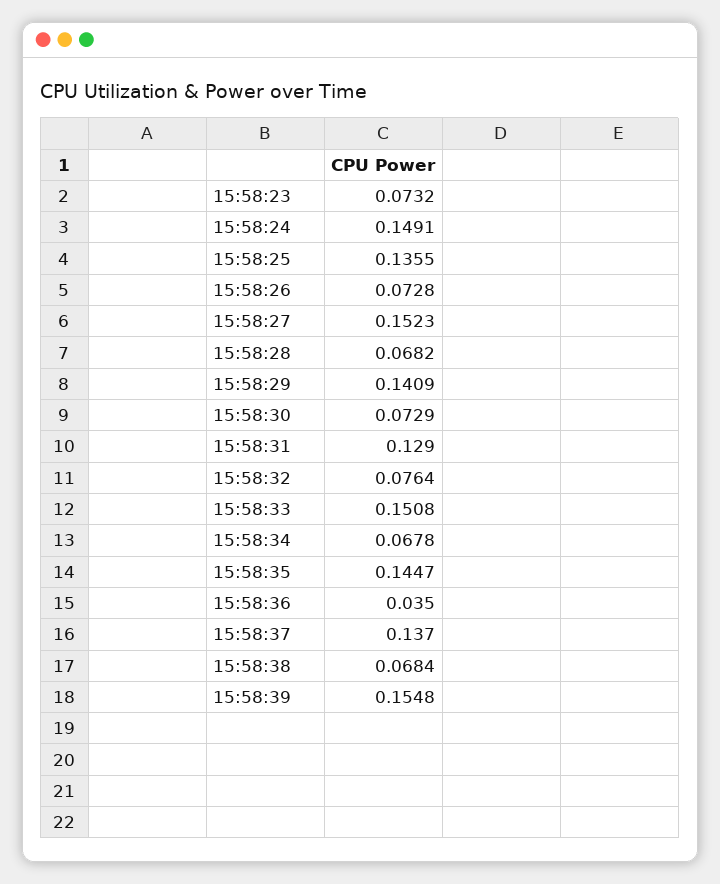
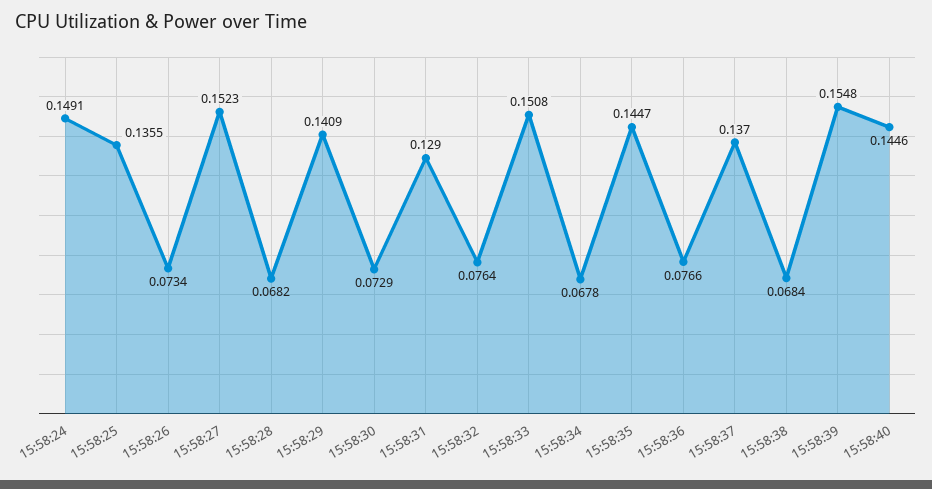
15:58:23: 0.0732 -> none
15:58:26: 0.0728 -> 0.0734
15:58:36: 0.035 -> 0.0766
15:58:40: none -> 0.1446

